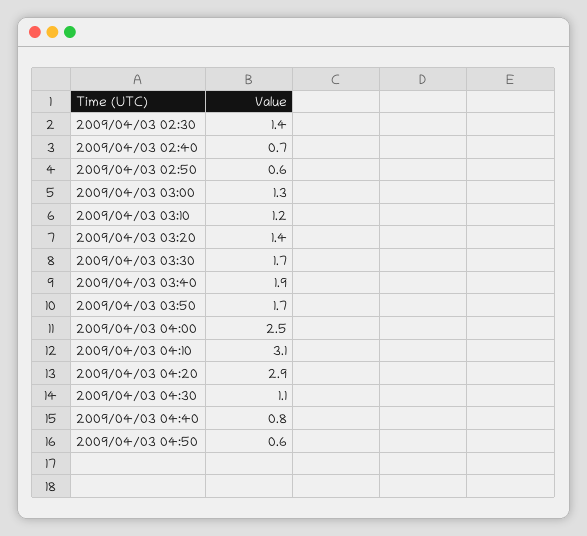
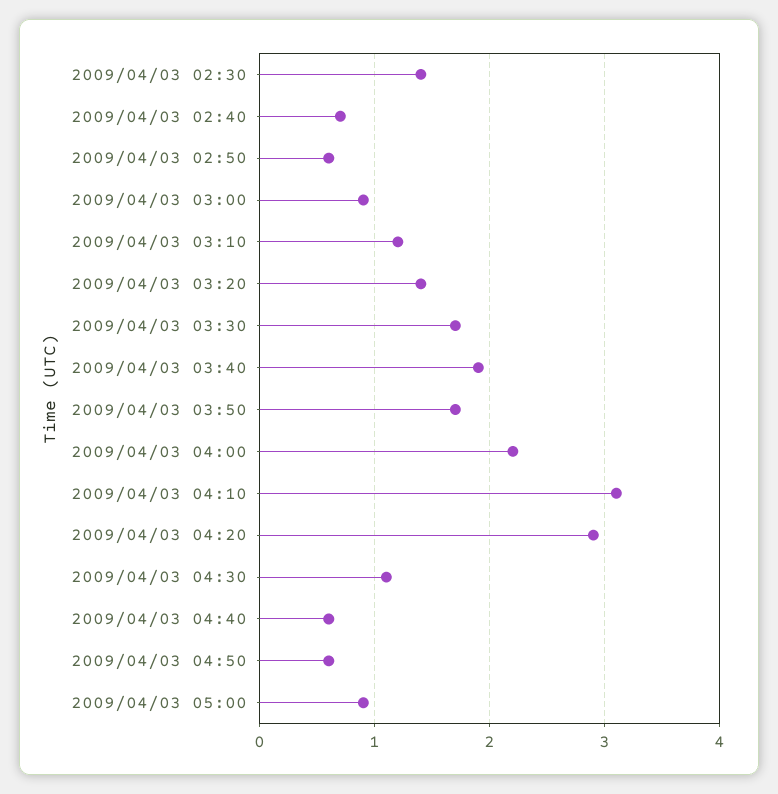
2009/04/03 03:00: 1.3 -> 0.9
2009/04/03 04:00: 2.5 -> 2.2
2009/04/03 04:40: 0.8 -> 0.6
2009/04/03 05:00: none -> 0.9

